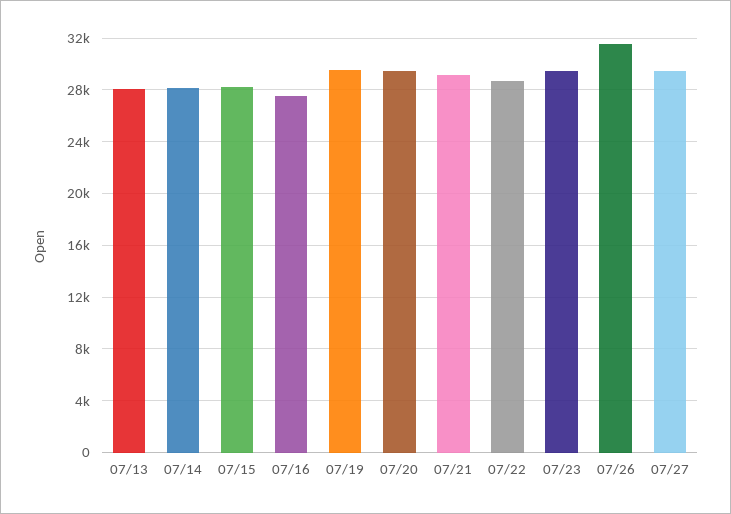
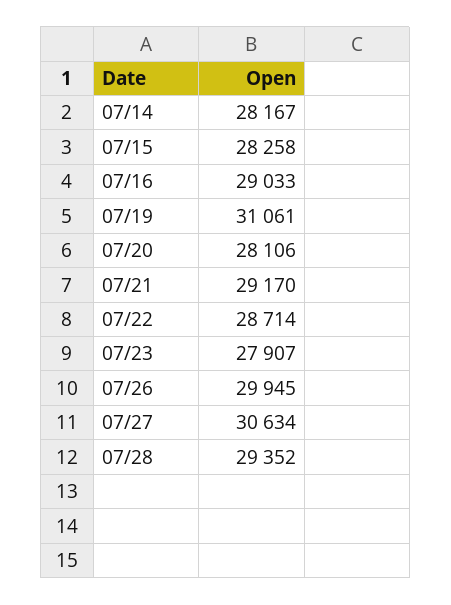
07/13: 28000 -> none
07/16: 27500 -> 29033
07/19: 29500 -> 31061
07/20: 29500 -> 28106
07/23: 29500 -> 27907
07/26: 31500 -> 29945
07/27: 29500 -> 30634
07/28: none -> 29352

